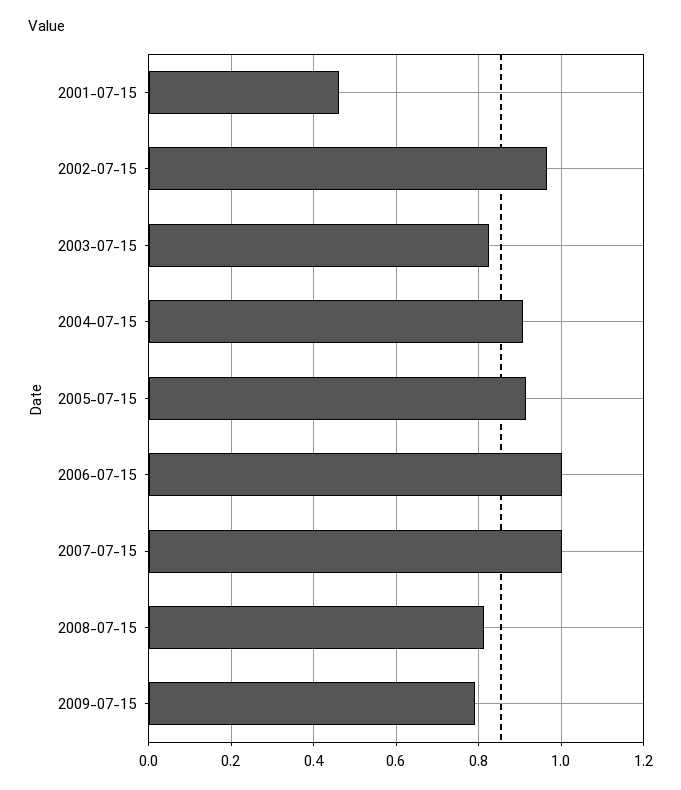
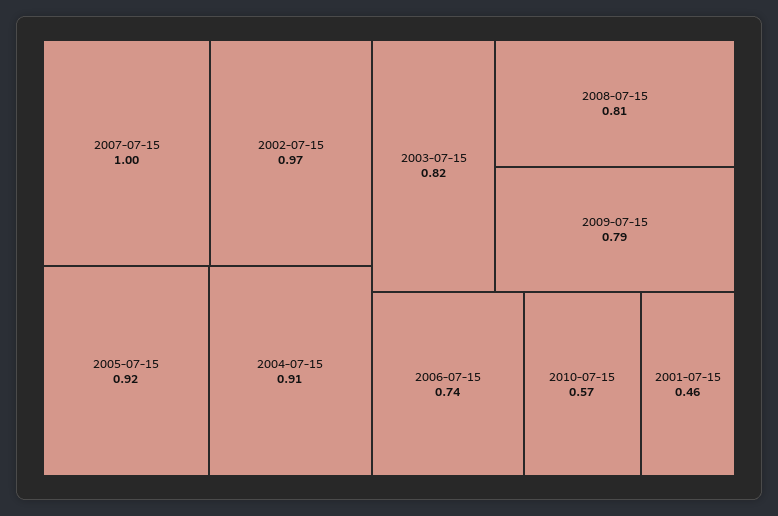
2006-07-15: 1 -> 0.74
2010-07-15: none -> 0.57

